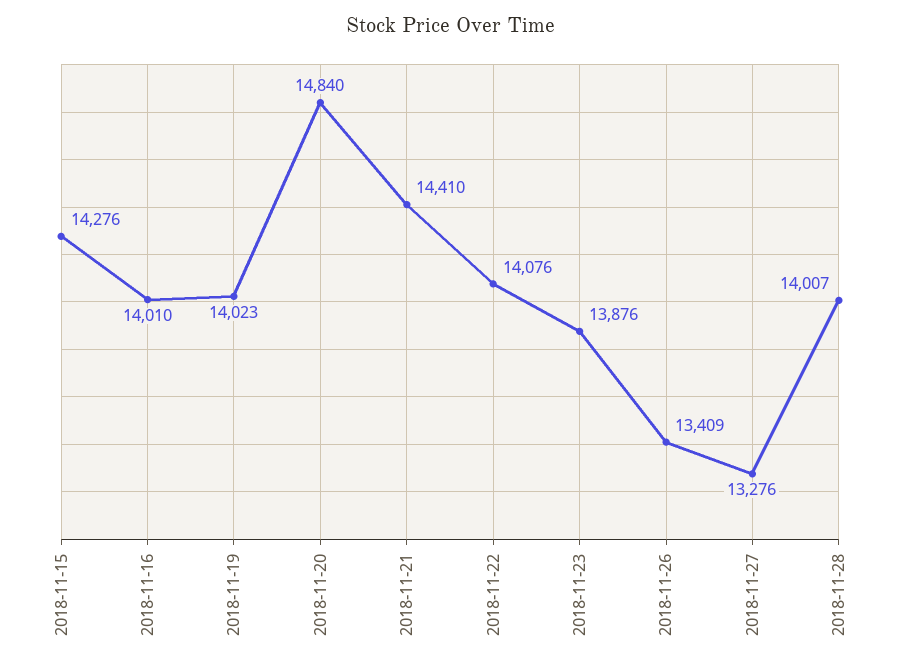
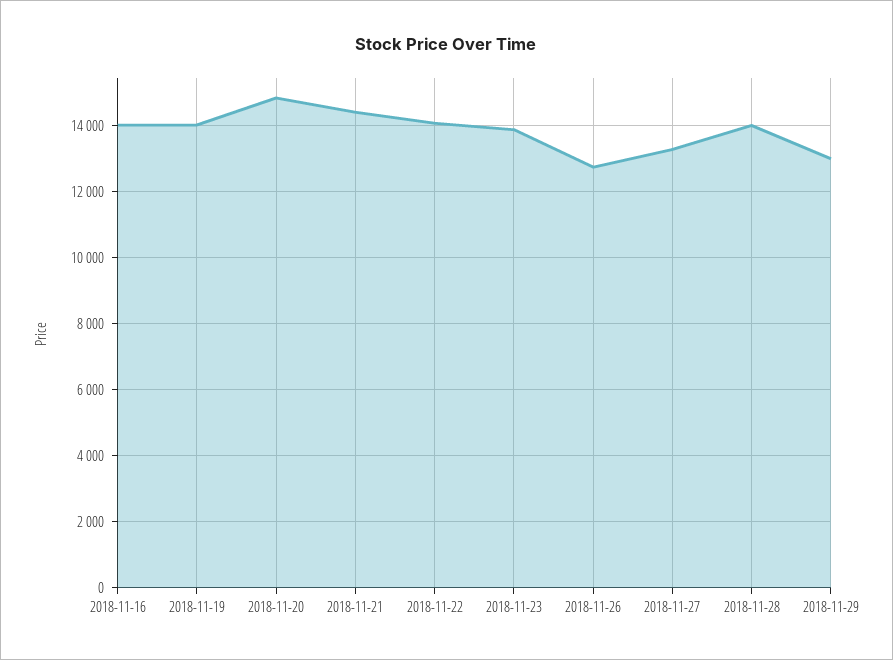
2018-11-15: 14276 -> none
2018-11-26: 13409 -> 12800
2018-11-29: none -> 13000

